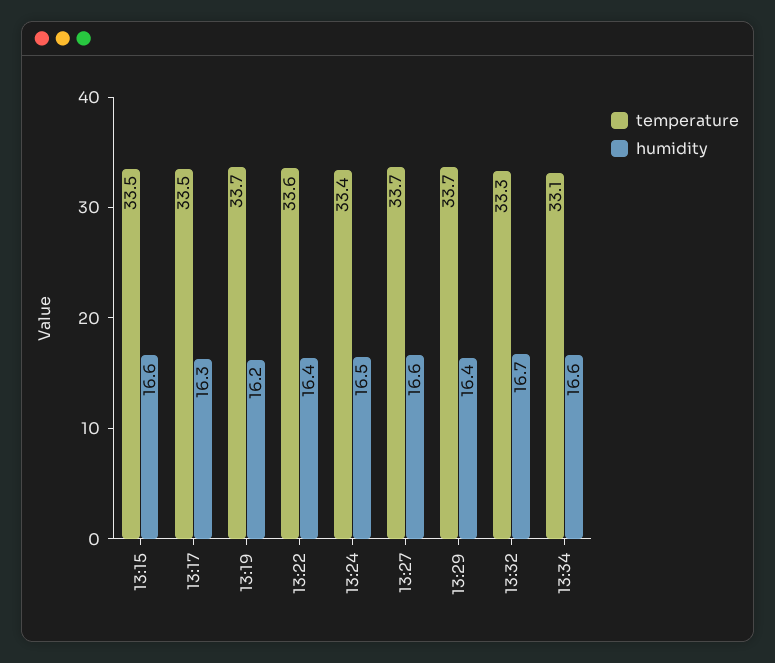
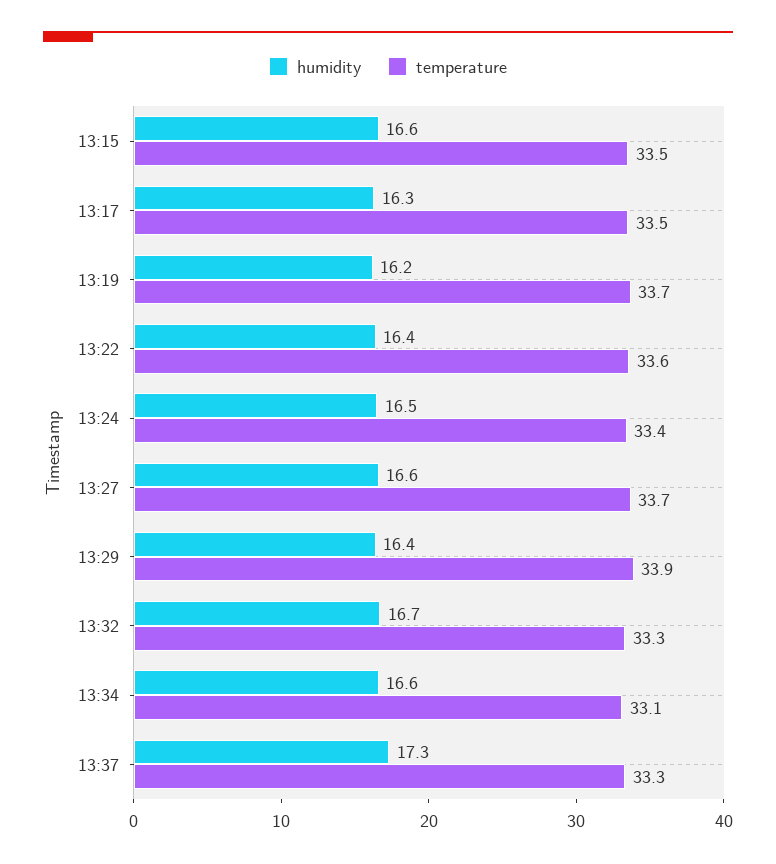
temperature, 13:29: 33.7 -> 33.9
humidity, 13:37: none -> 17.3
temperature, 13:37: none -> 33.3

